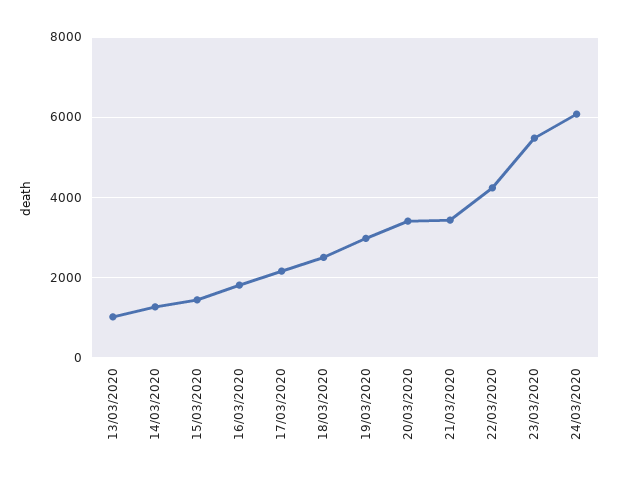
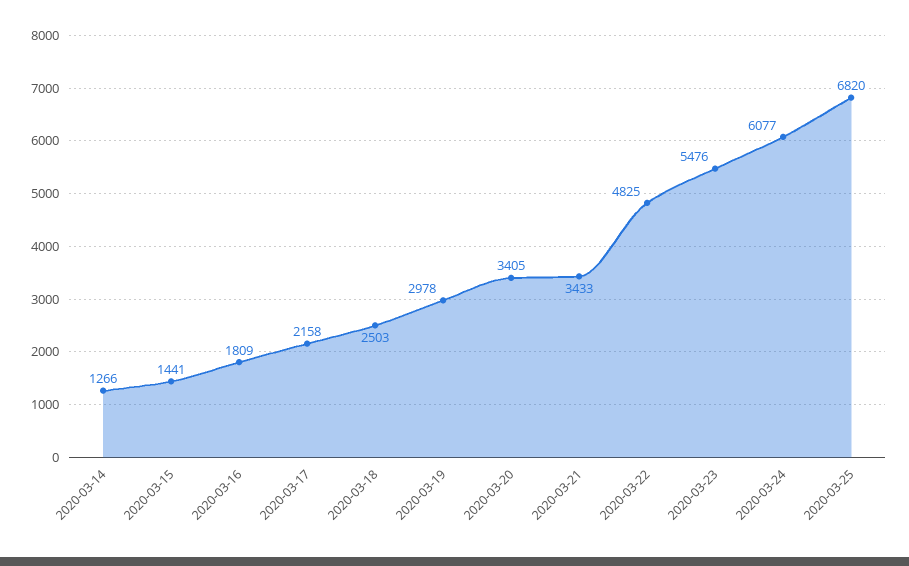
13/03/2020: 1000 -> none
22/03/2020: 4200 -> 4825
2020-03-25: none -> 6820

